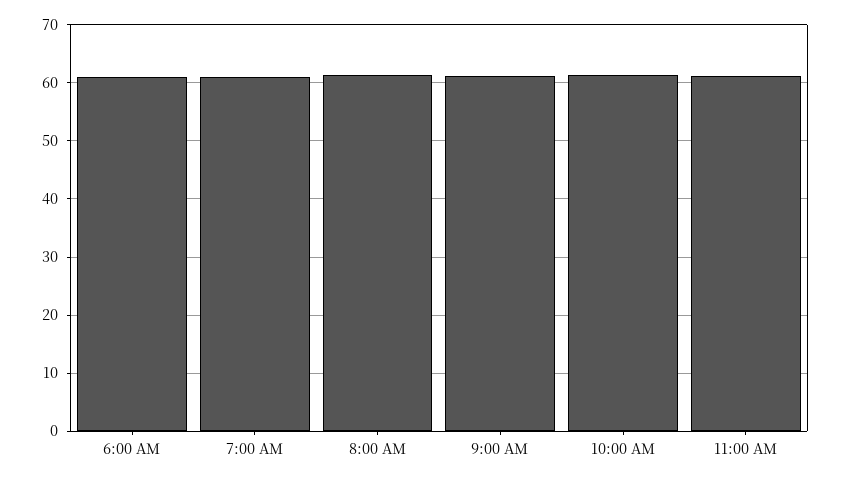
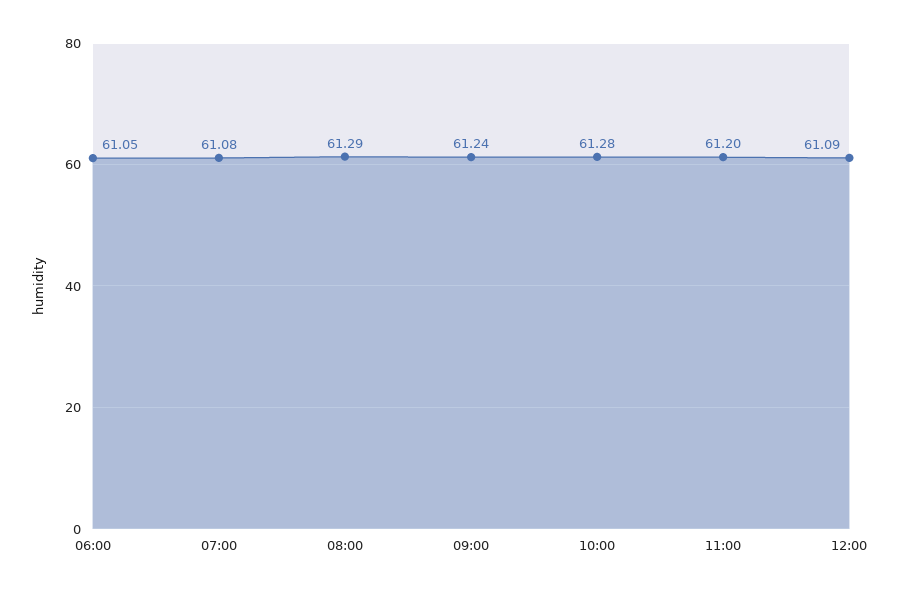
12:00: none -> 61.09

